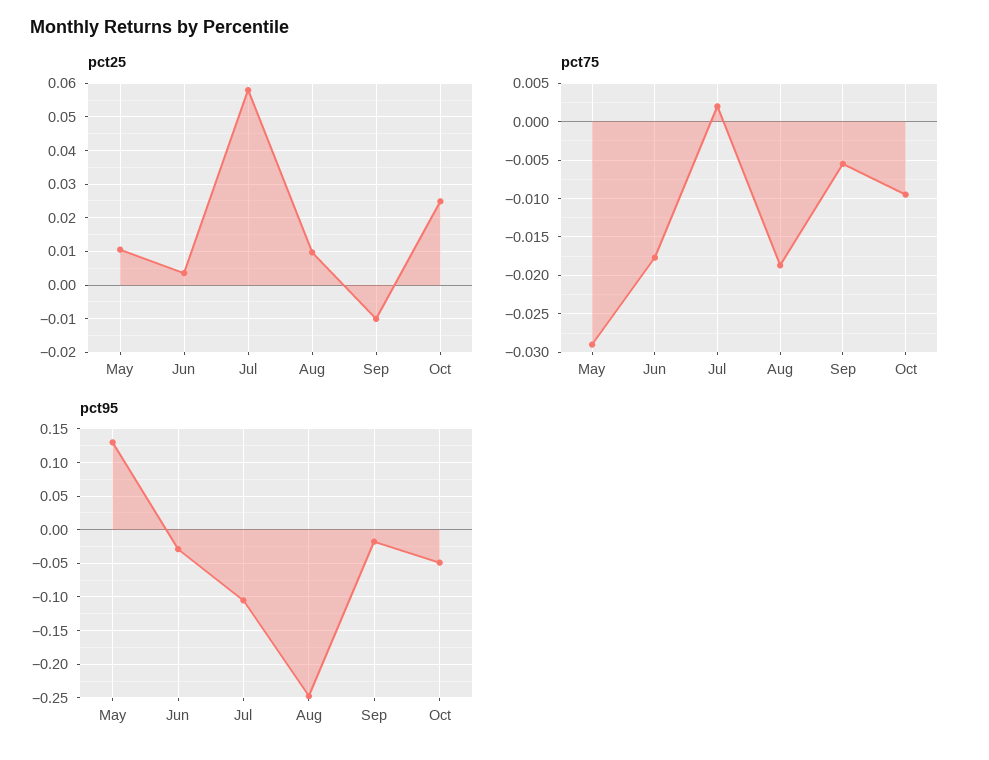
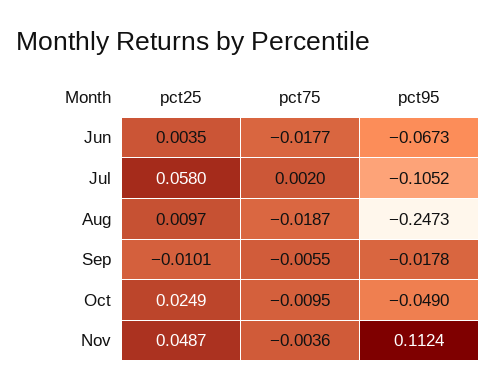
pct25, May: 0.01 -> none
pct75, May: -0.029 -> none
pct95, May: 0.13 -> none
pct95, Jun: -0.03 -> -0.0673
pct25, Nov: none -> 0.0487
pct75, Nov: none -> -0.0036
pct95, Nov: none -> 0.1124

